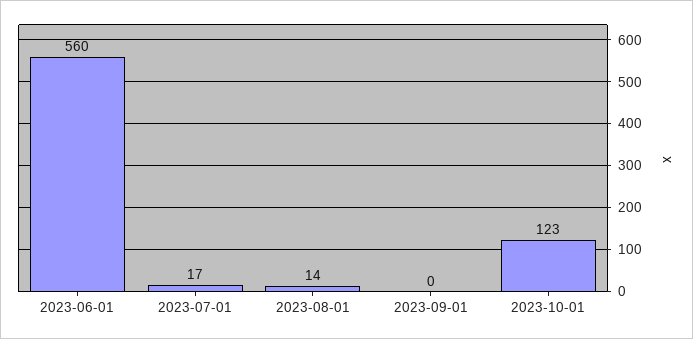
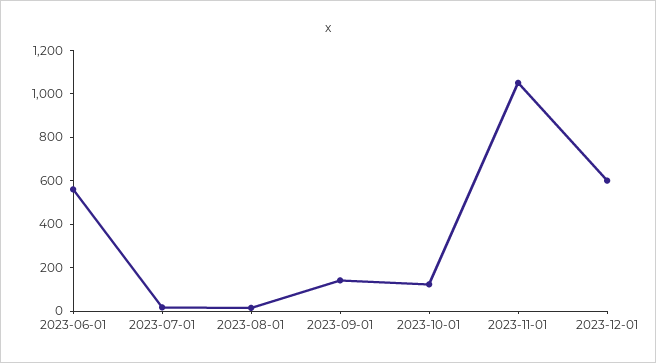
2023-09-01: 0 -> 150
2023-11-01: none -> 1050
2023-12-01: none -> 600

